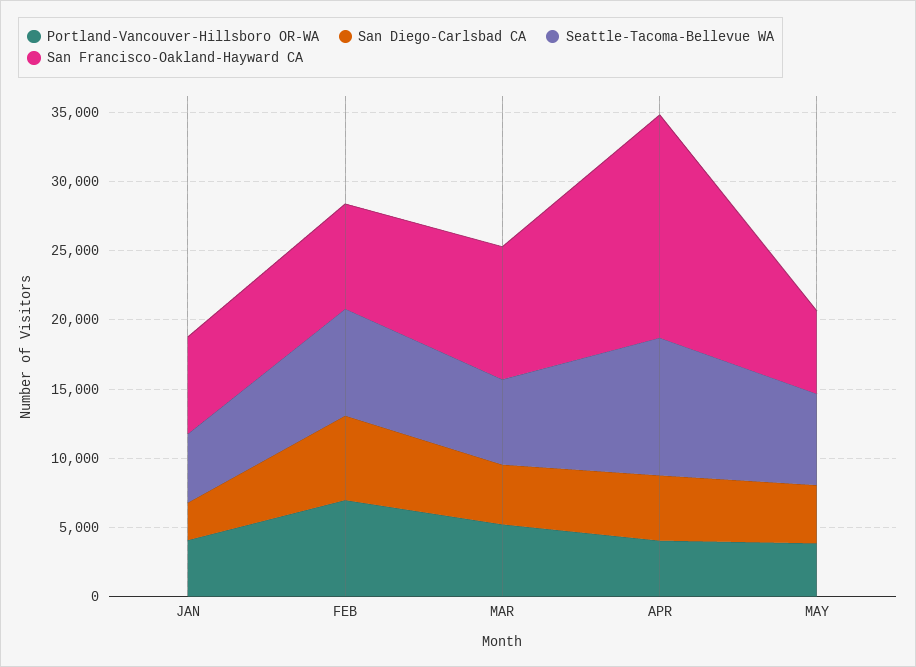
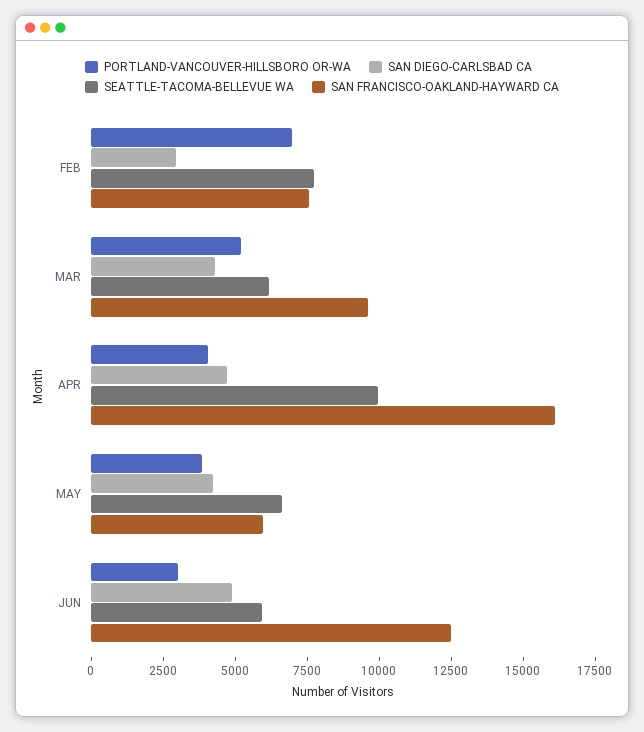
Portland-Vancouver-Hillsboro OR-WA, JAN: 4000 -> none
San Diego-Carlsbad CA, JAN: 3000 -> none
Seattle-Tacoma-Bellevue WA, JAN: 5000 -> none
San Francisco-Oakland-Hayward CA, JAN: 7000 -> none
San Diego-Carlsbad CA, FEB: 6000 -> 3000
Portland-Vancouver-Hillsboro OR-WA, JUN: none -> 3000
San Diego-Carlsbad CA, JUN: none -> 5000
Seattle-Tacoma-Bellevue WA, JUN: none -> 6000
San Francisco-Oakland-Hayward CA, JUN: none -> 12500

